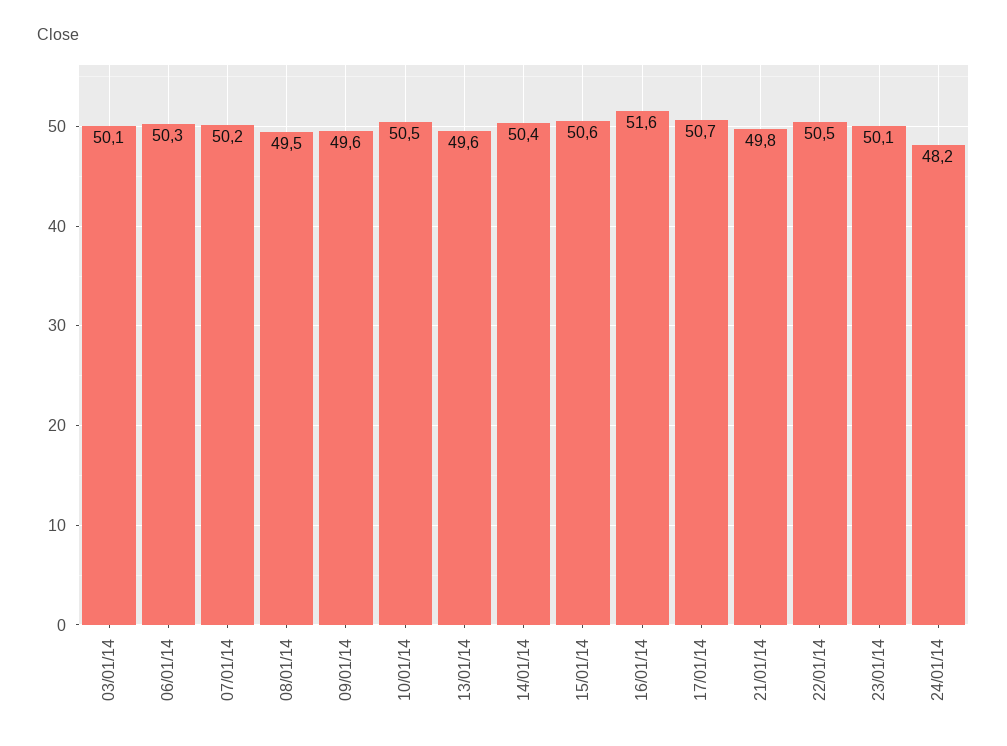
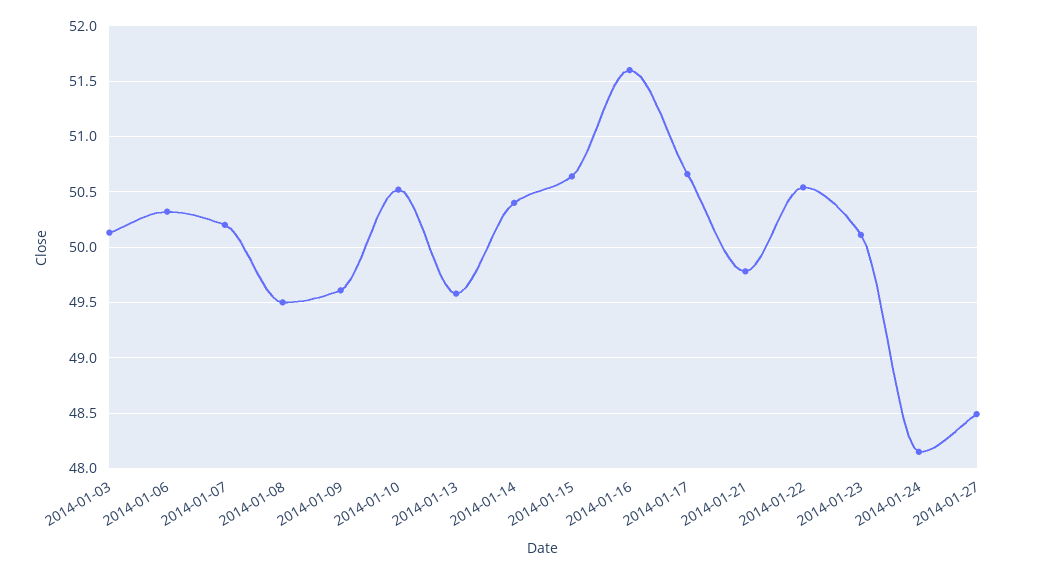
2014-01-27: none -> 48.5

